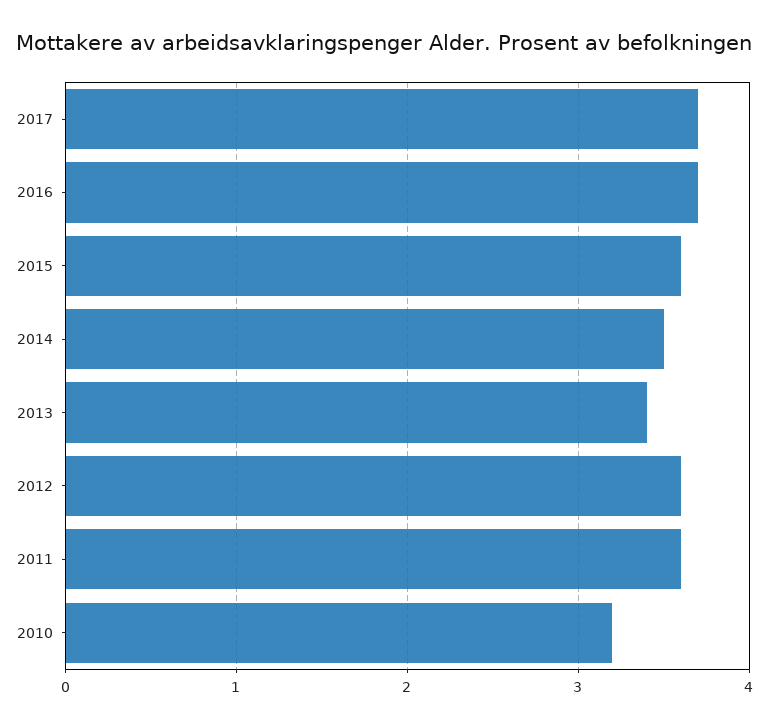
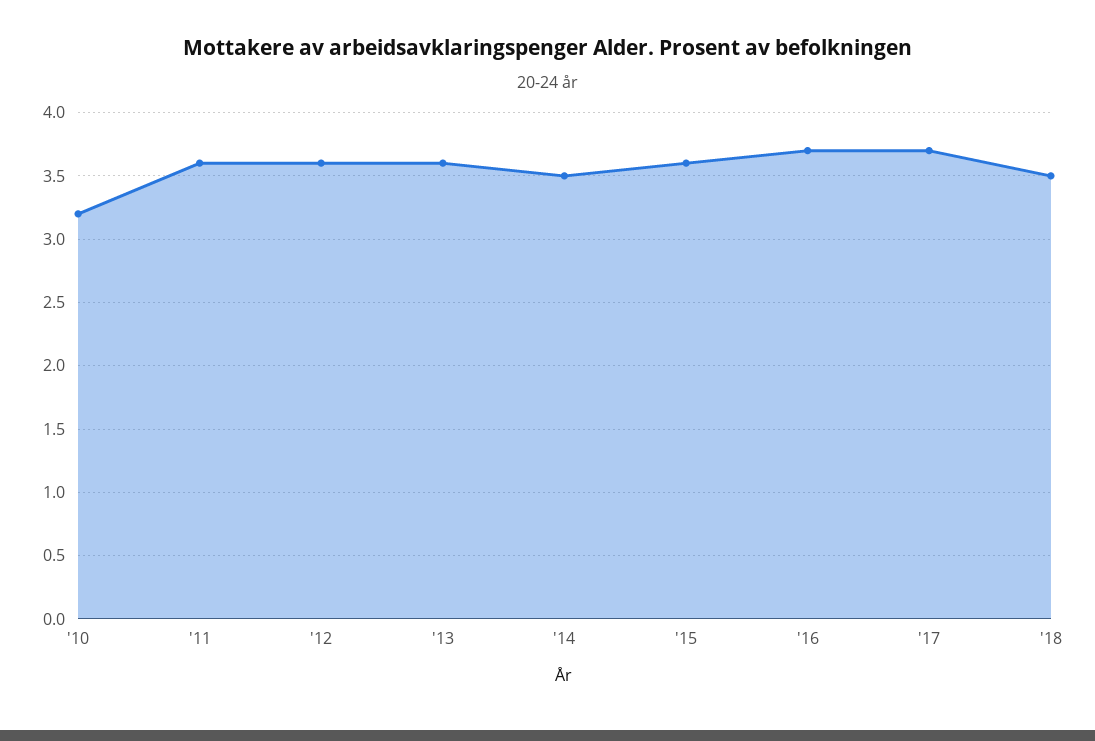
2013: 3.4 -> 3.6
'18: none -> 3.5

